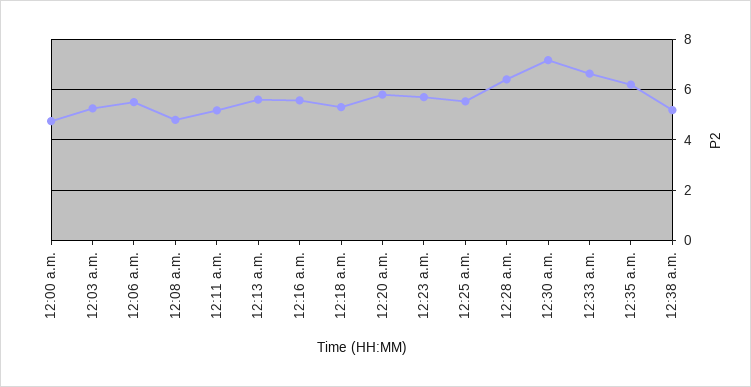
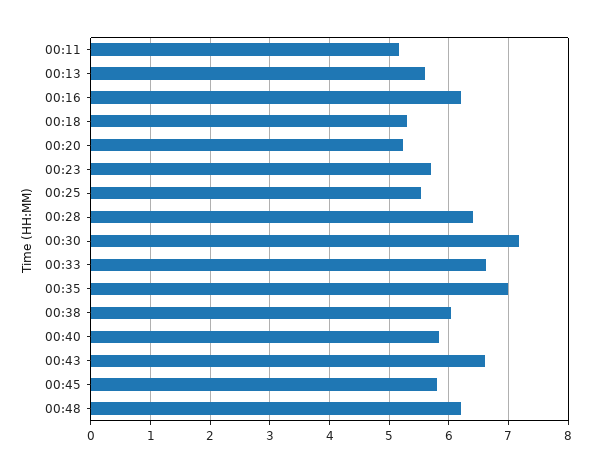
12:00 a.m.: 4.75 -> none
12:03 a.m.: 5.25 -> none
12:06 a.m.: 5.5 -> none
12:08 a.m.: 4.75 -> none
12:16 a.m.: 5.5 -> 6.2
12:20 a.m.: 5.75 -> 5.2
12:35 a.m.: 6.25 -> 7
12:38 a.m.: 5.25 -> 6
00:40: none -> 5.8
00:43: none -> 6.6
00:45: none -> 5.8
00:48: none -> 6.2

